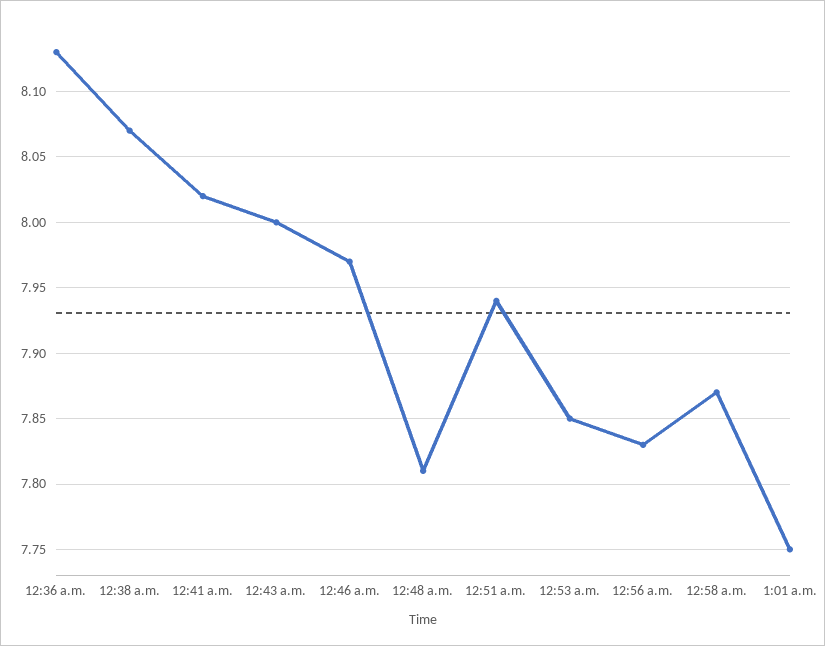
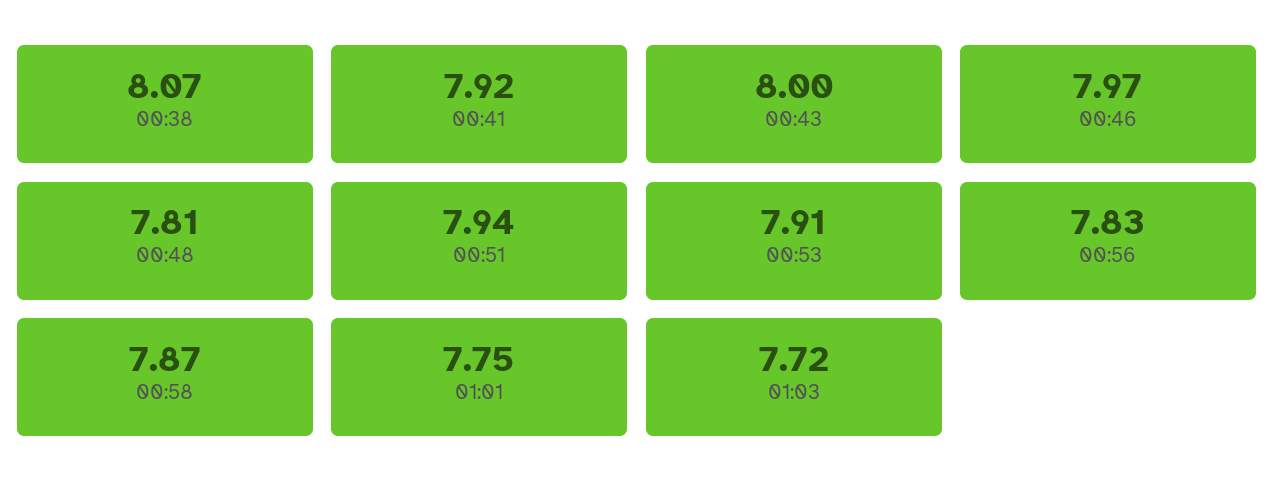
12:36 a.m.: 8.13 -> none
12:41 a.m.: 8.02 -> 7.92
12:53 a.m.: 7.85 -> 7.91
01:03: none -> 7.72

